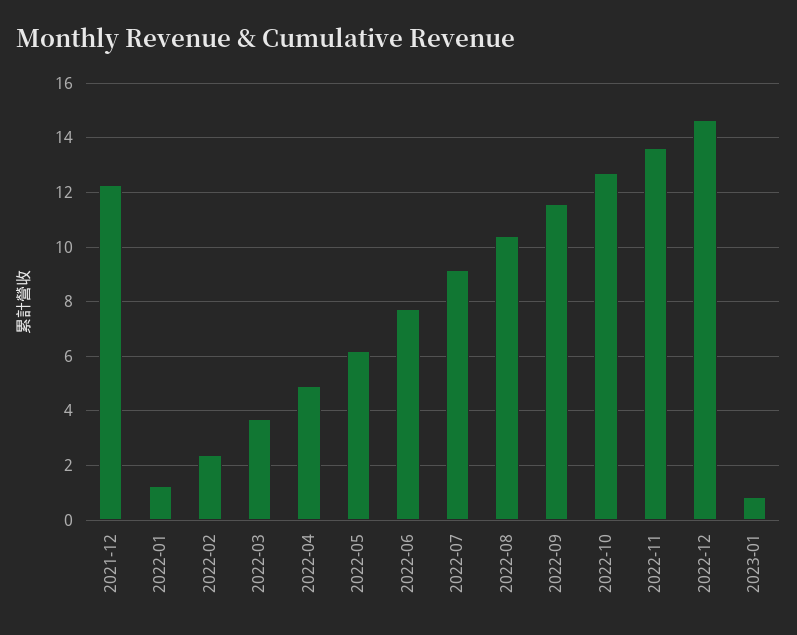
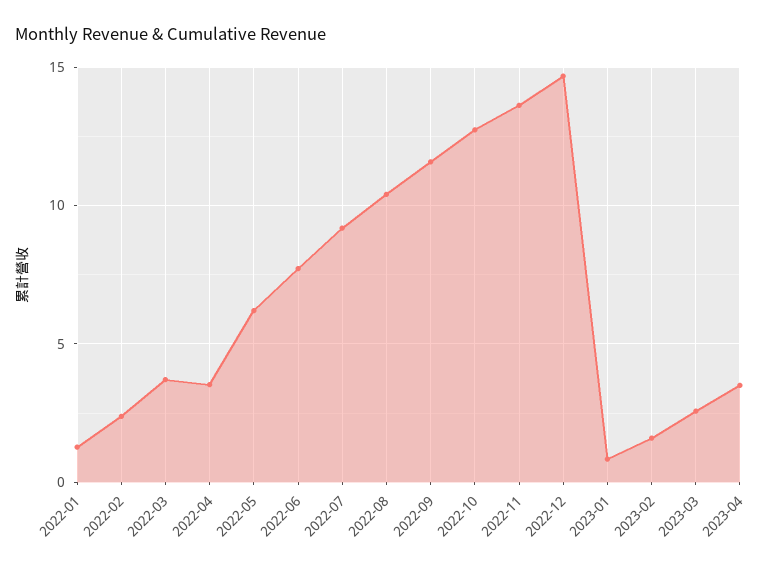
2021-12: 12.25 -> none
2022-04: 5 -> 3.5
2023-02: none -> 1.5
2023-03: none -> 2.5
2023-04: none -> 3.5

